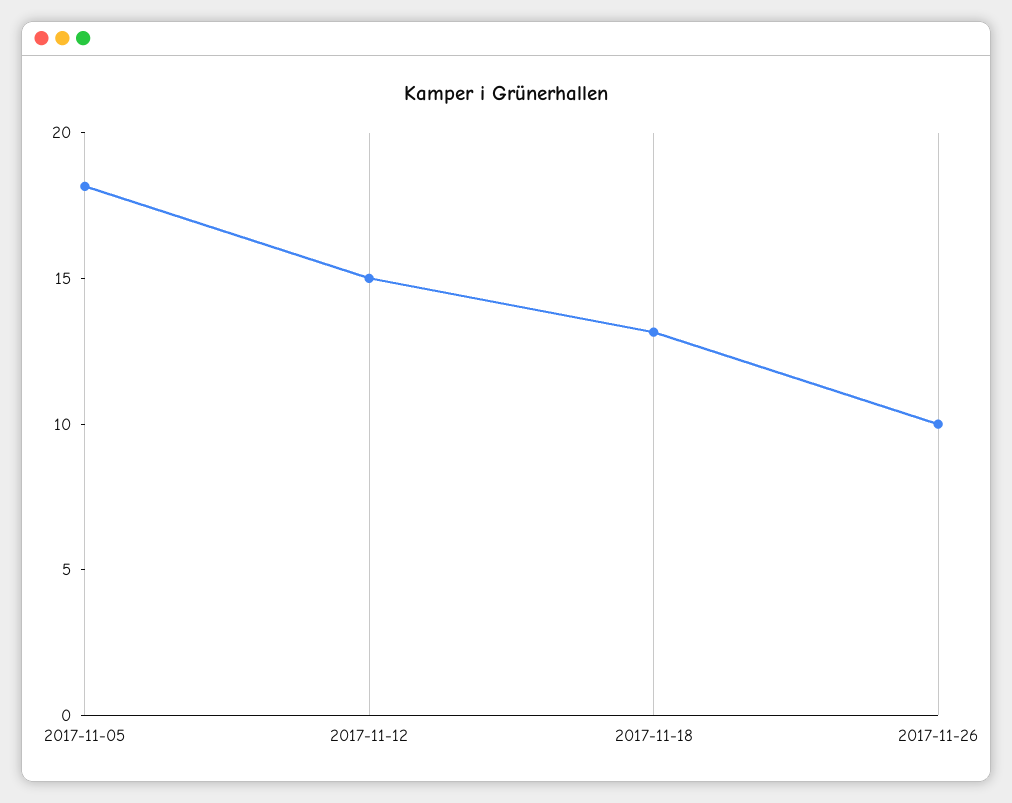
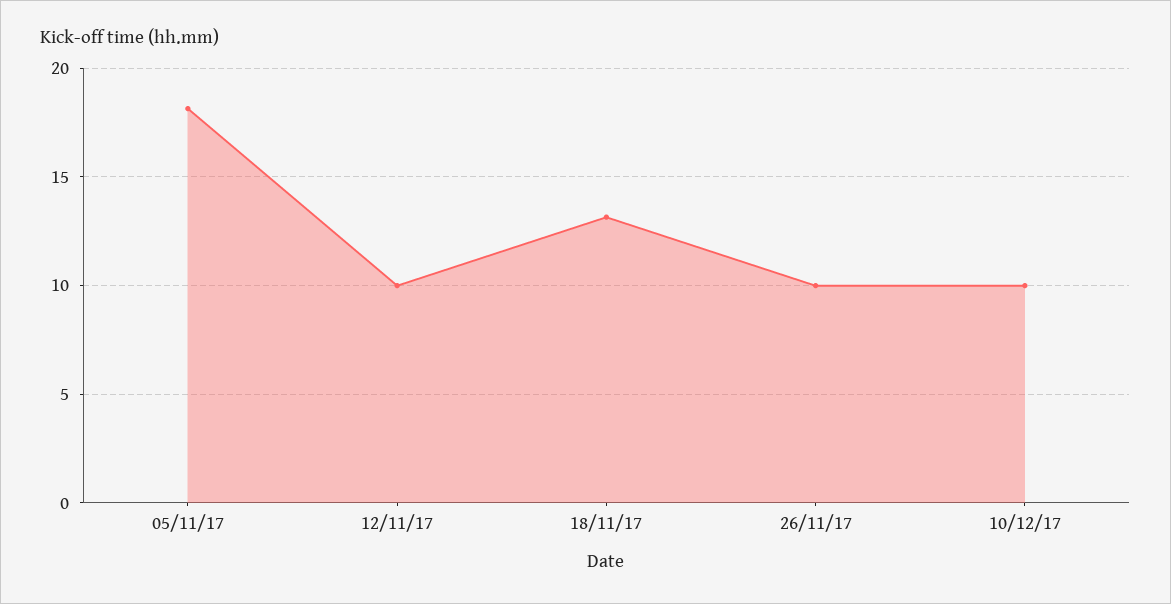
2017-11-12: 15 -> 10
10/12/17: none -> 10

